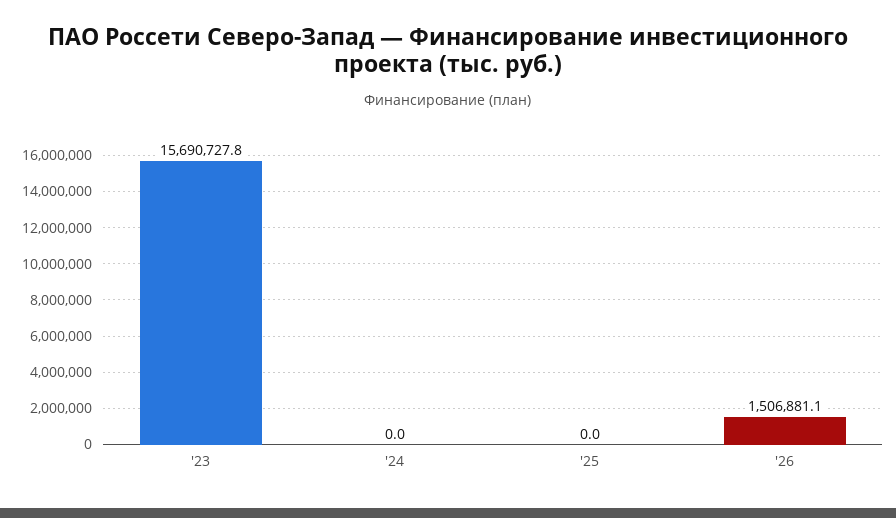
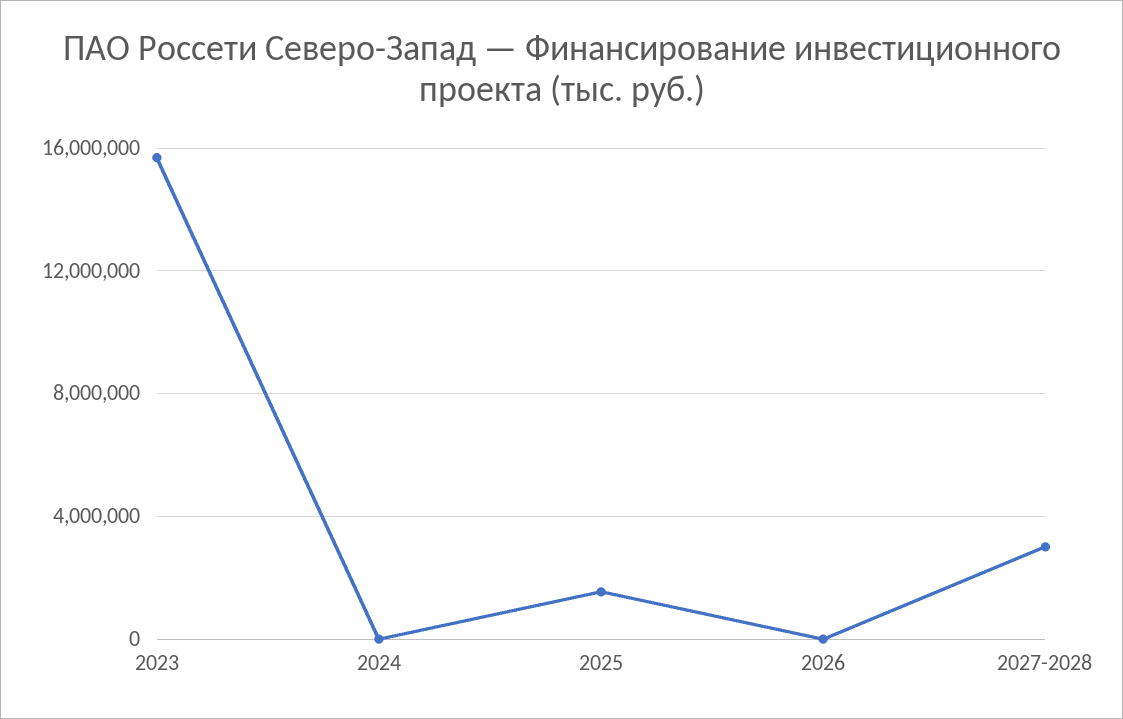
'25: 0 -> 1500000
'26: 1506881.1 -> 0
2027-2028: none -> 3000000

